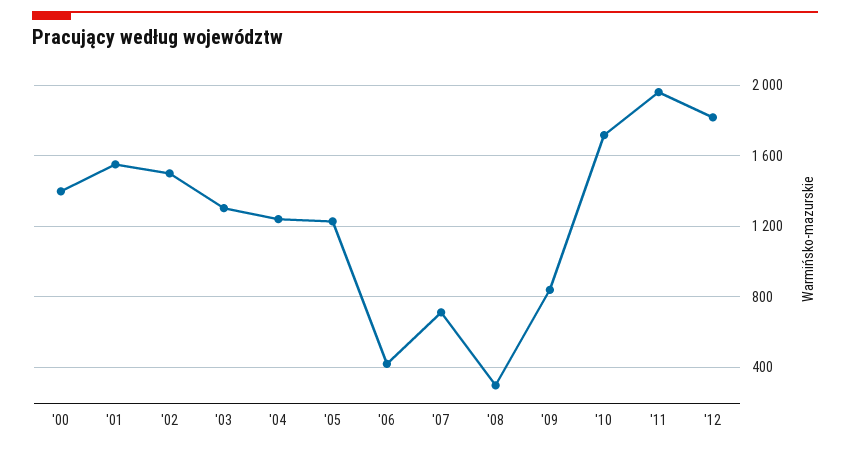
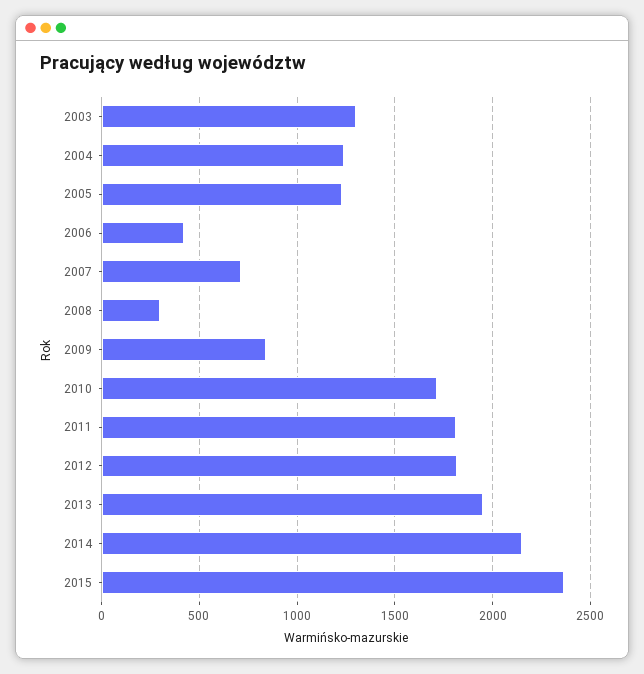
'00: 1400 -> none
'01: 1550 -> none
'02: 1500 -> none
'11: 1950 -> 1800
2013: none -> 1950
2014: none -> 2150
2015: none -> 2350

